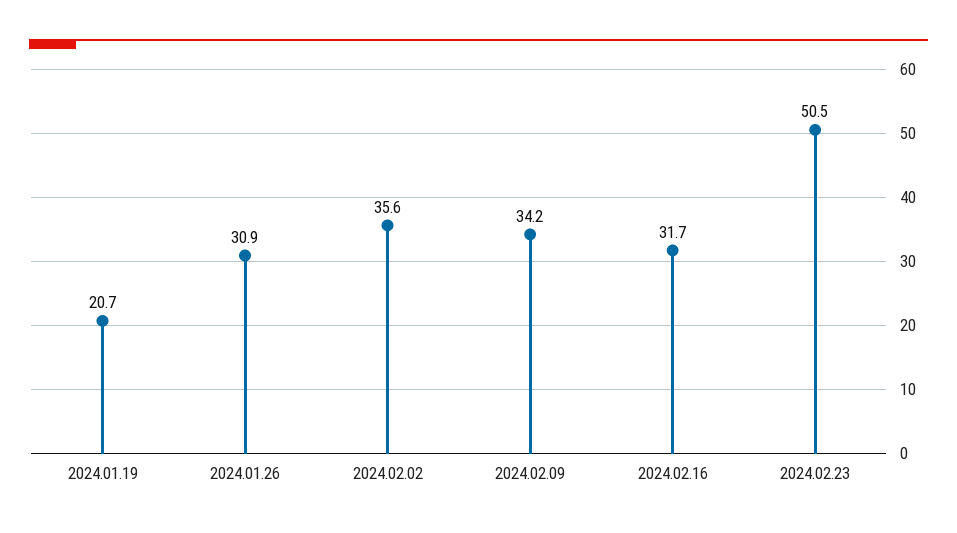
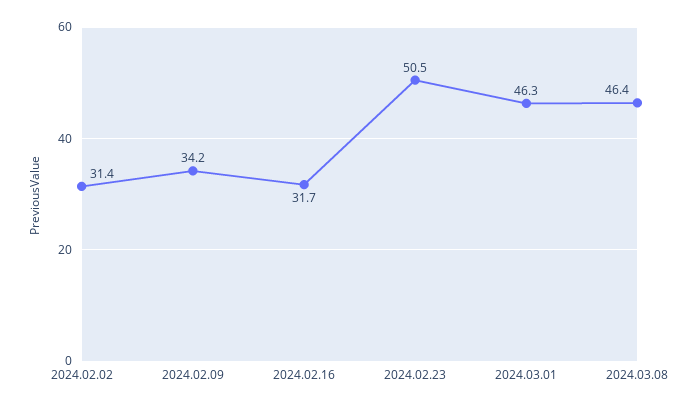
2024.01.19: 20.7 -> none
2024.01.26: 30.9 -> none
2024.02.02: 35.6 -> 31.4
2024.03.01: none -> 46.3
2024.03.08: none -> 46.4

